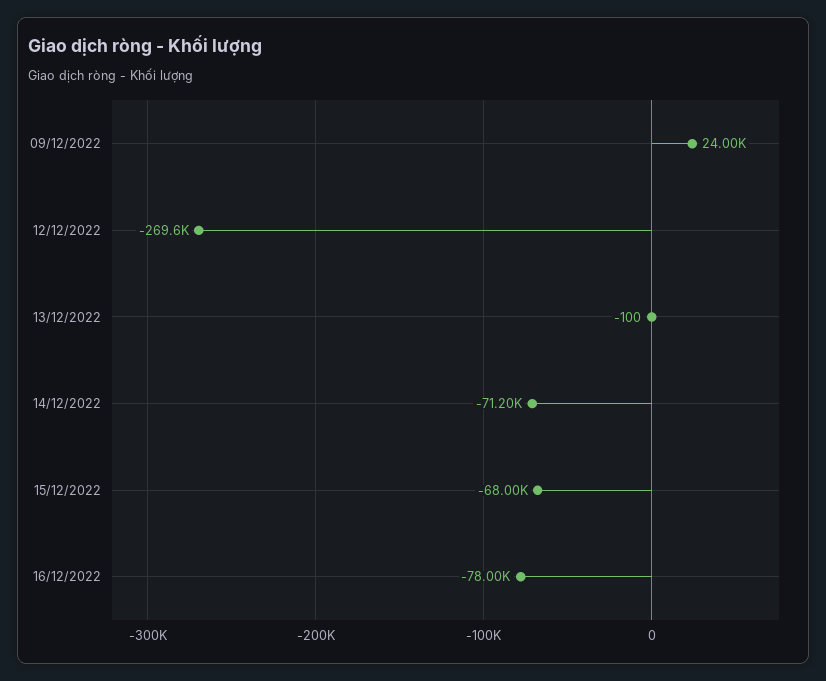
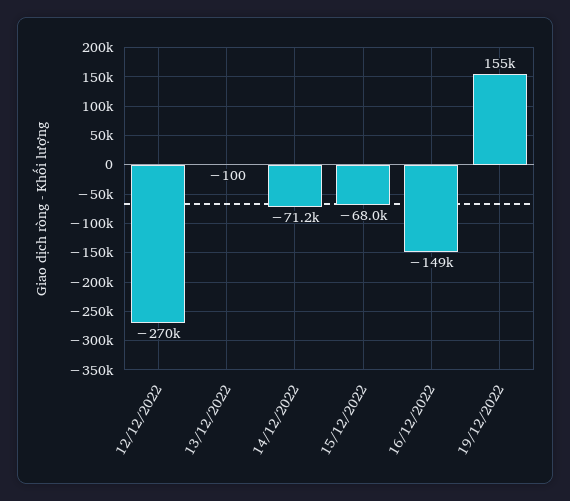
09/12/2022: 24000 -> none
16/12/2022: -78000 -> -149000
19/12/2022: none -> 155000

